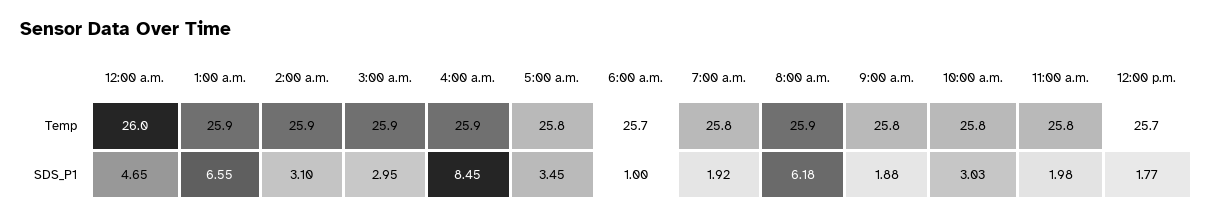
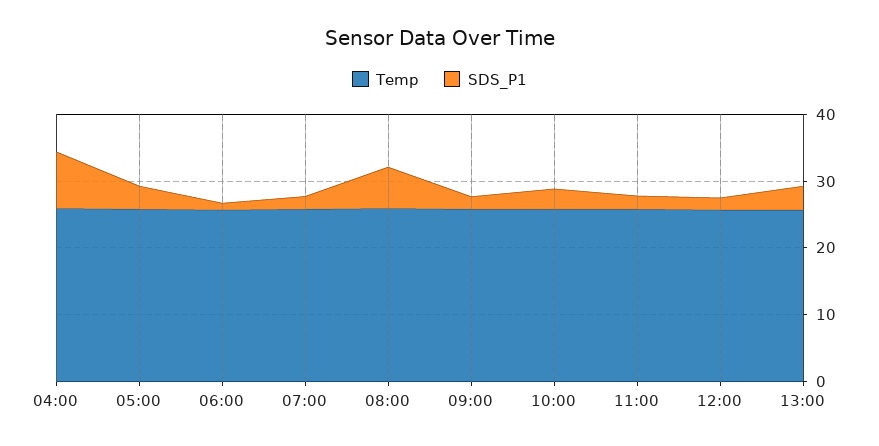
Temp, 12:00 a.m.: 26 -> none
Temp, 1:00 a.m.: 25.9 -> none
Temp, 2:00 a.m.: 25.9 -> none
Temp, 3:00 a.m.: 25.9 -> none
SDS_P1, 12:00 a.m.: 4.65 -> none
SDS_P1, 1:00 a.m.: 6.55 -> none
SDS_P1, 2:00 a.m.: 3.1 -> none
SDS_P1, 3:00 a.m.: 2.95 -> none
Temp, 13:00: none -> 26
SDS_P1, 13:00: none -> 4

